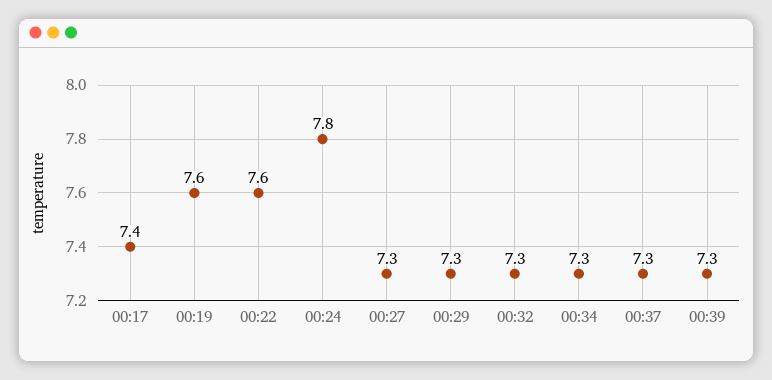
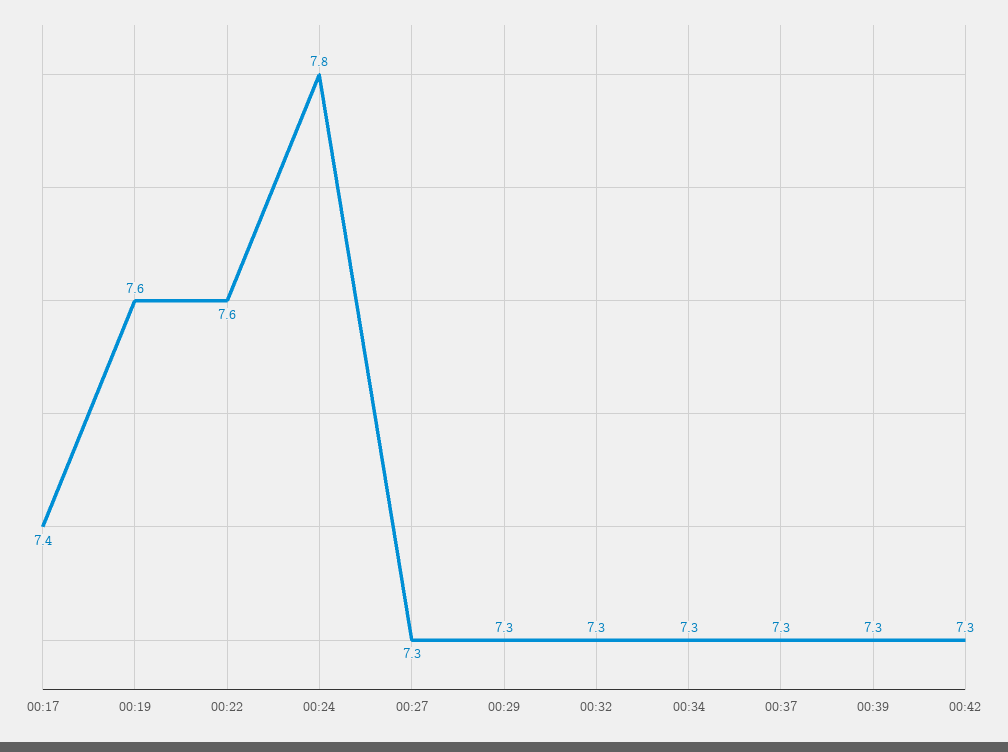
00:42: none -> 7.3

